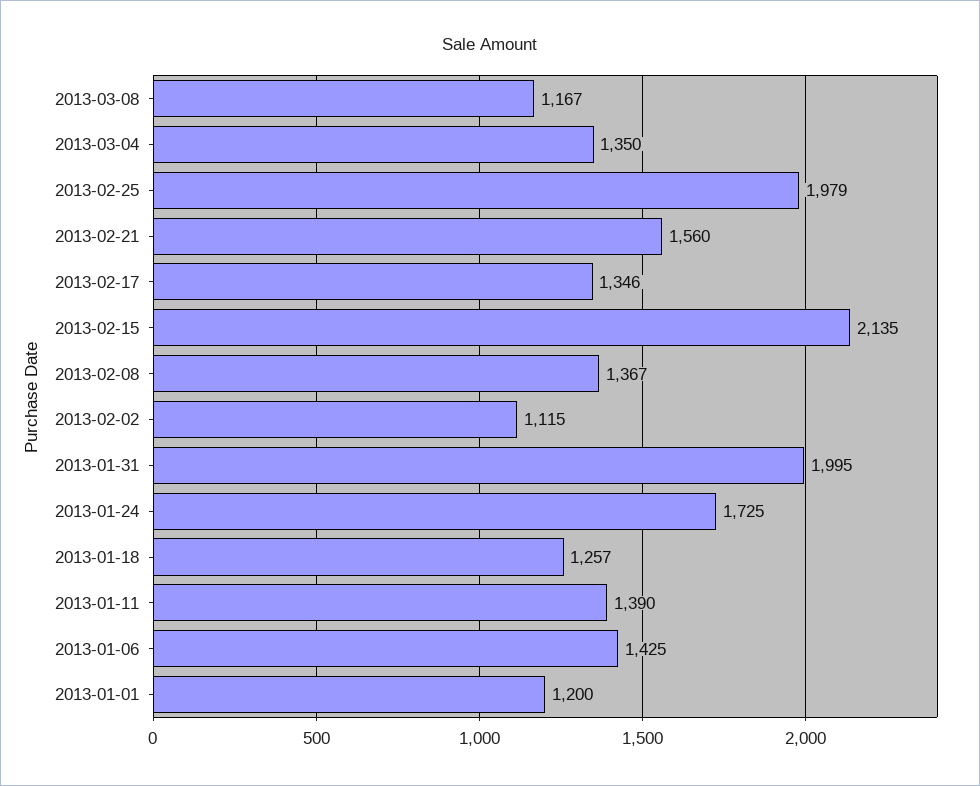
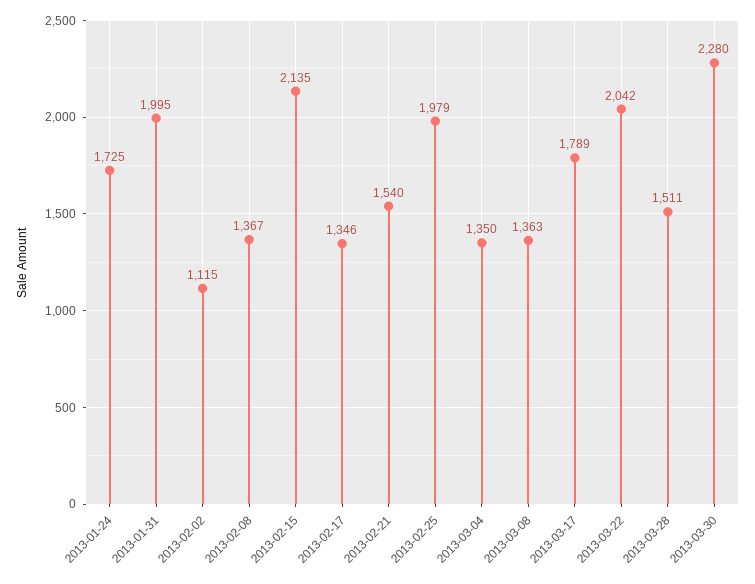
2013-03-08: 1167 -> 1363
2013-02-21: 1560 -> 1540
2013-01-18: 1257 -> none
2013-01-11: 1390 -> none
2013-01-06: 1425 -> none
2013-01-01: 1200 -> none
2013-03-17: none -> 1789
2013-03-22: none -> 2042
2013-03-28: none -> 1511
2013-03-30: none -> 2280

